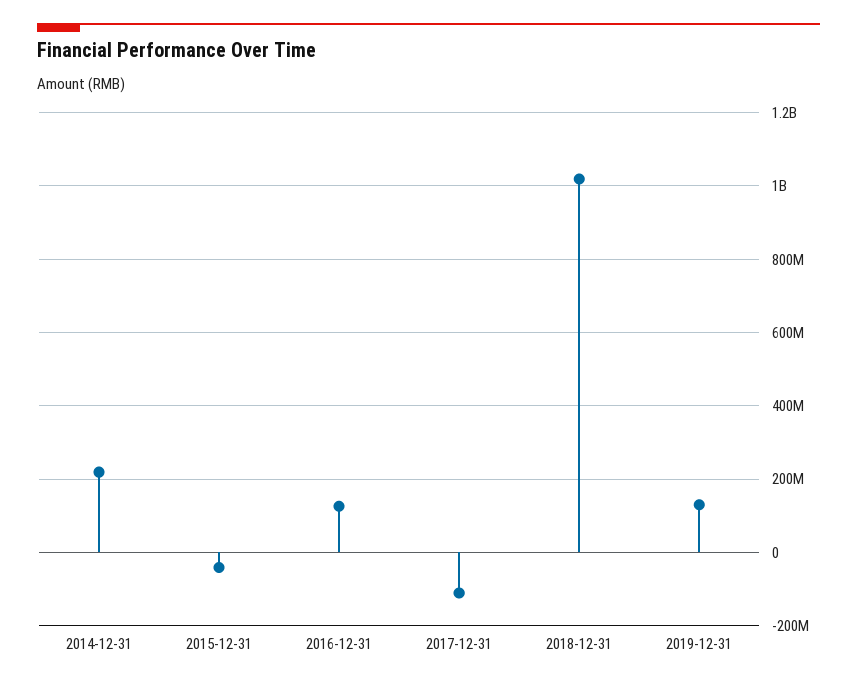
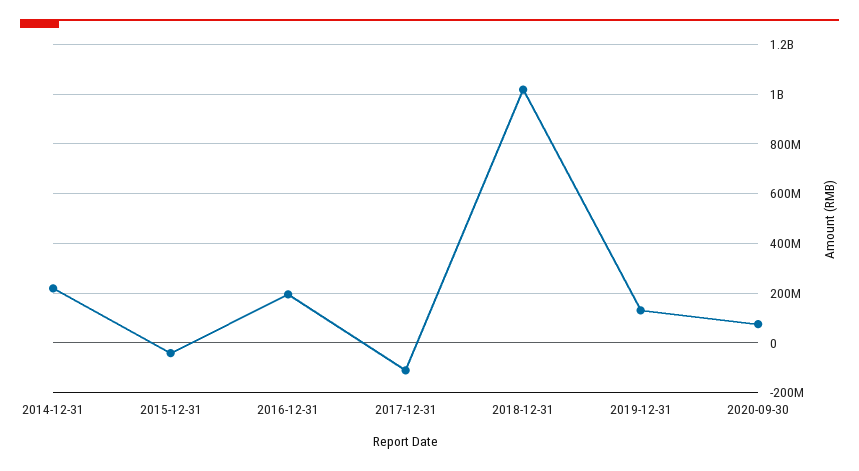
2016-12-31: 120000000 -> 200000000
2020-09-30: none -> 75000000

